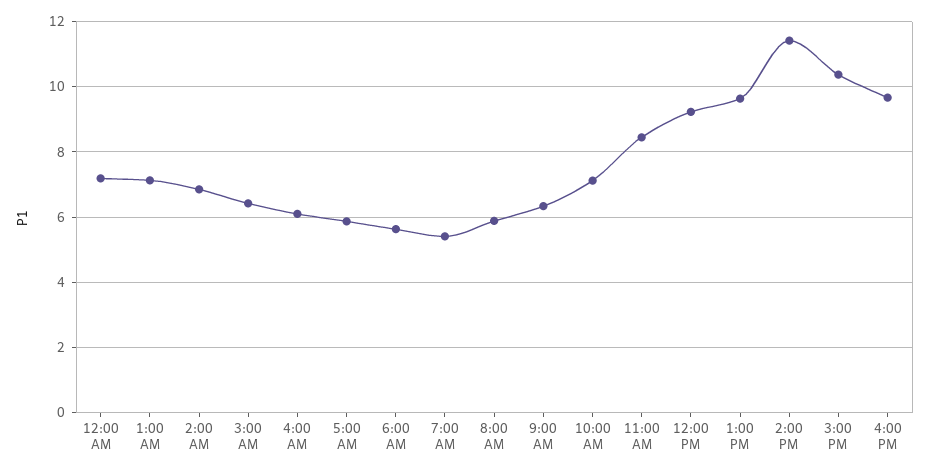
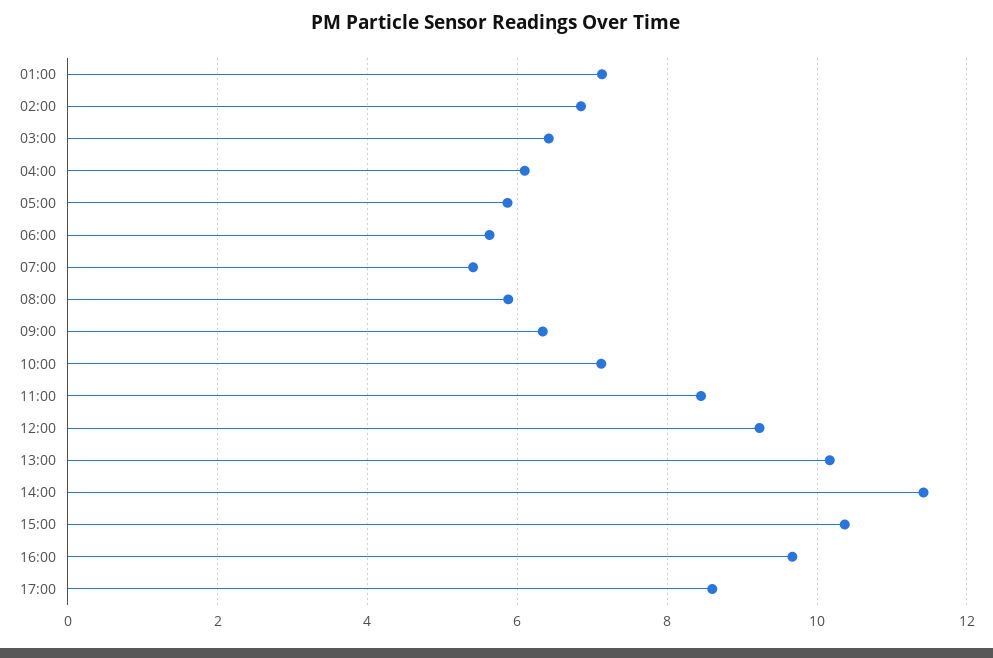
12:00 AM: 7.2 -> none
1:00 PM: 9.6 -> 10.2
17:00: none -> 8.6

